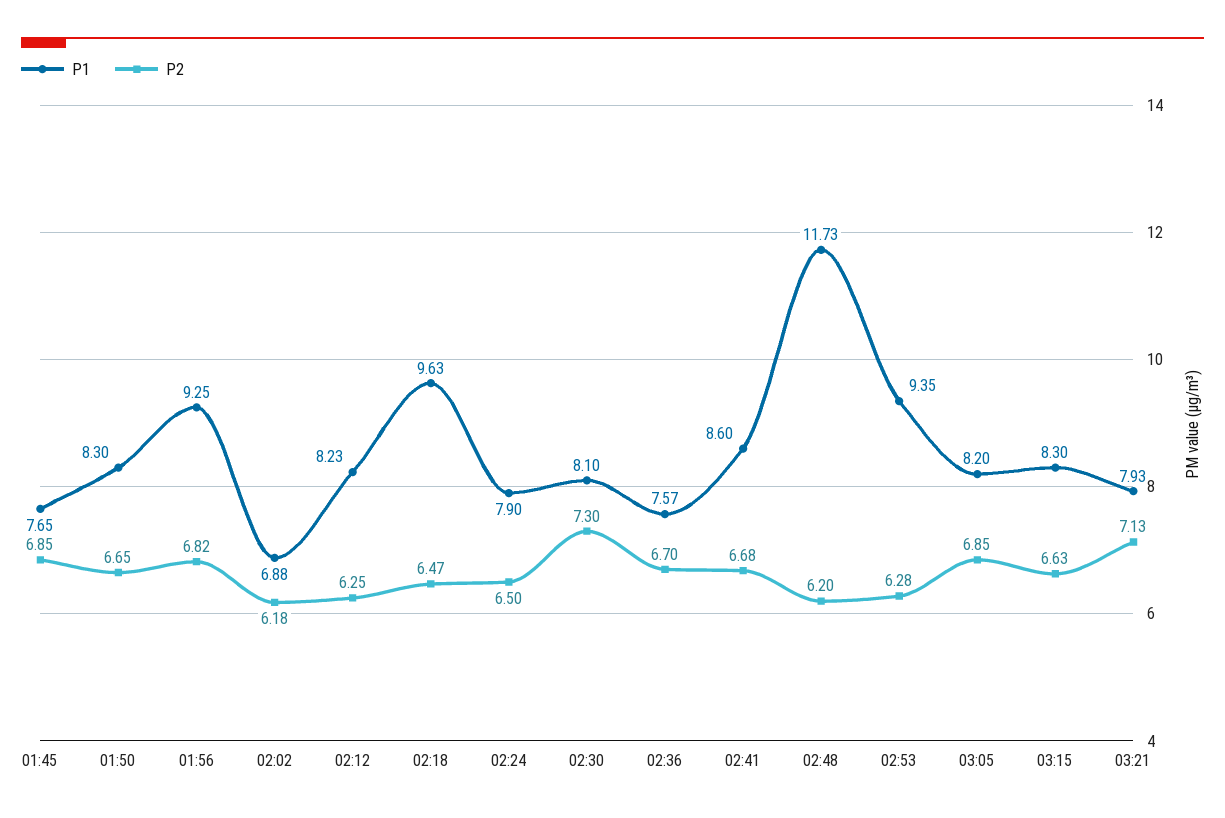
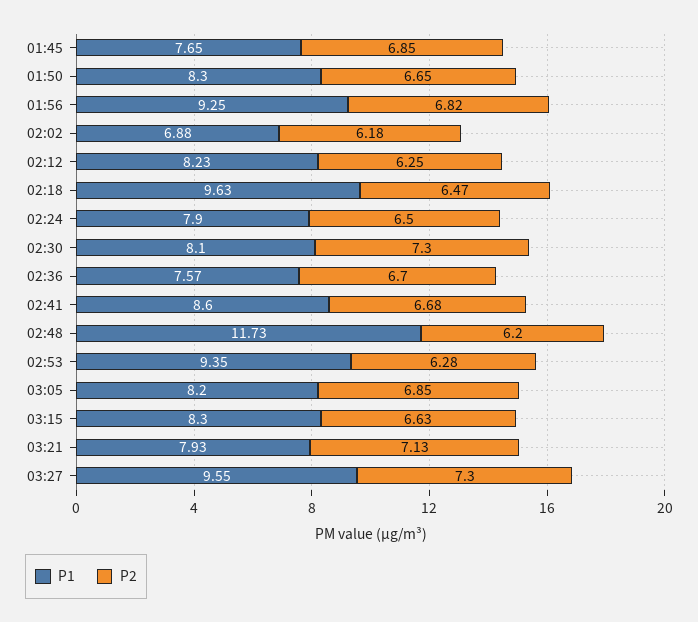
P1, 03:27: none -> 9.55
P2, 03:27: none -> 7.3

